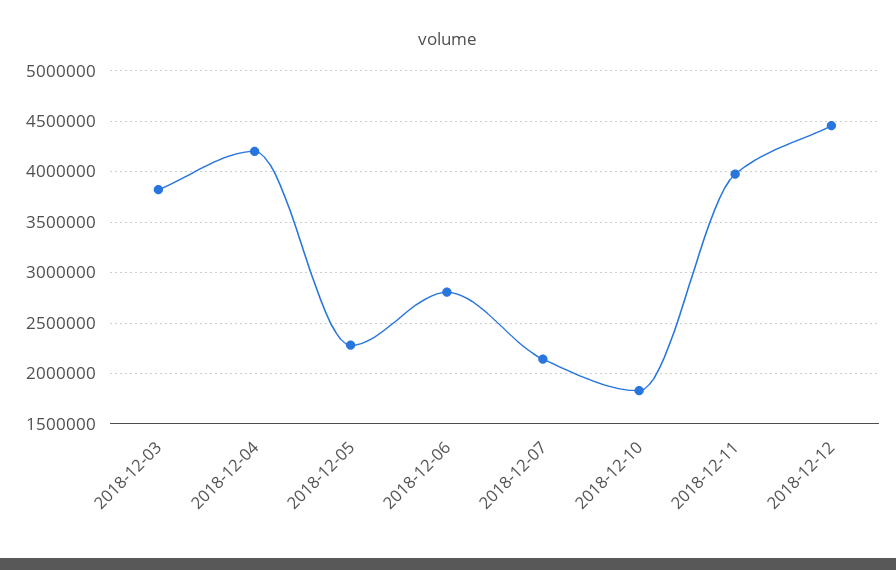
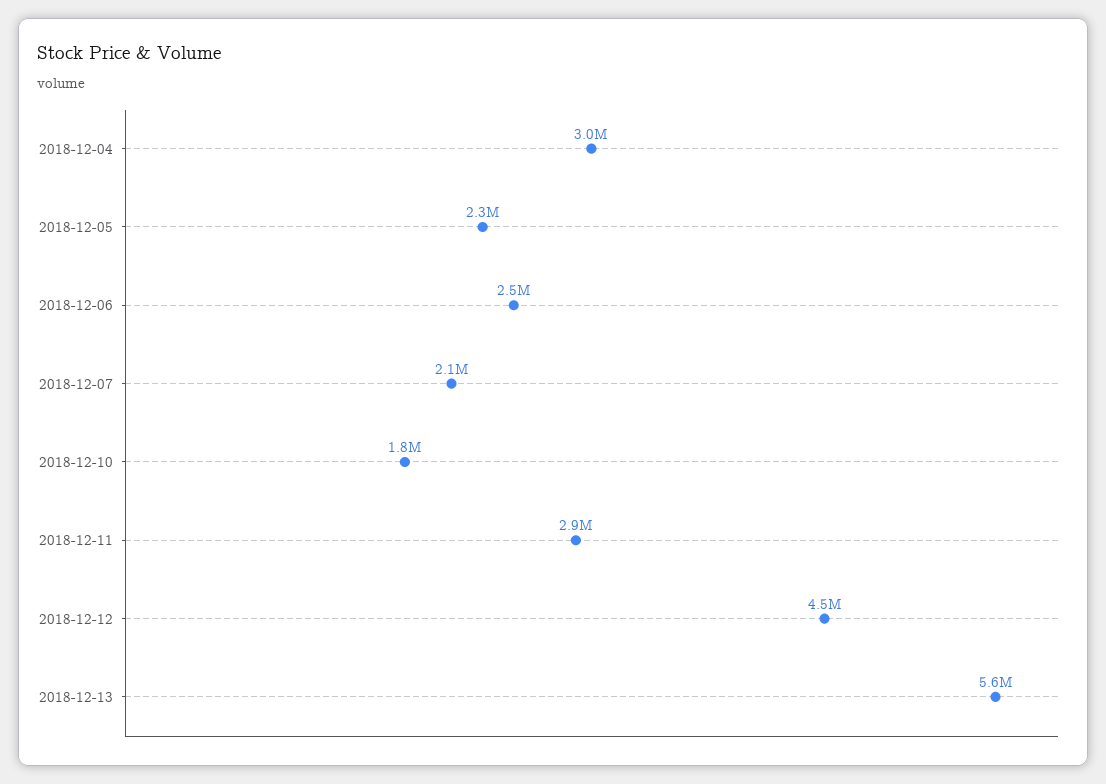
2018-12-03: 3800000 -> none
2018-12-04: 4200000 -> 3000000
2018-12-06: 2800000 -> 2500000
2018-12-11: 4000000 -> 2900000
2018-12-13: none -> 5600000

